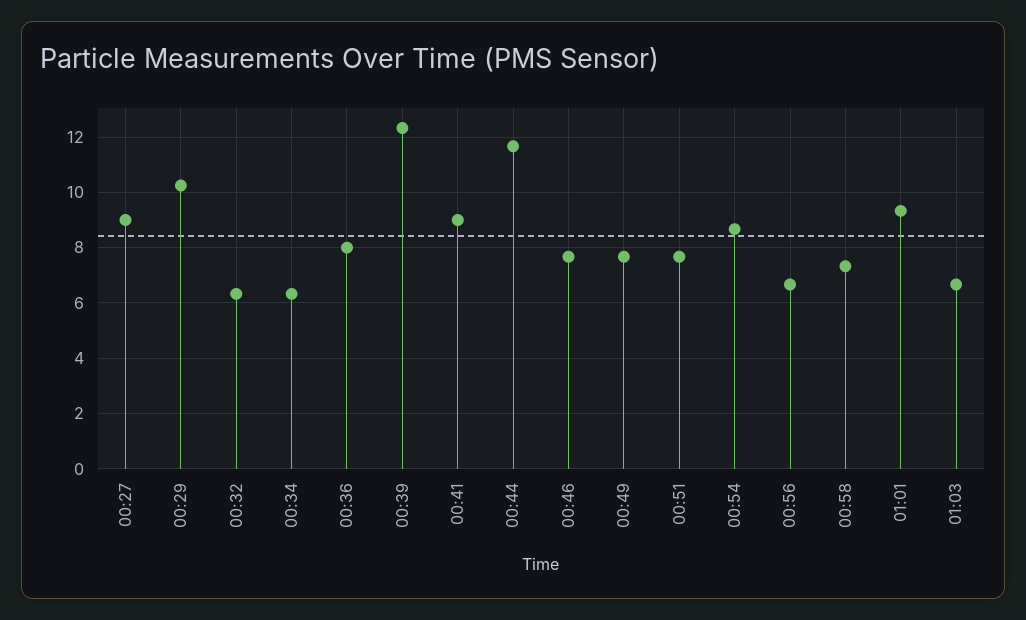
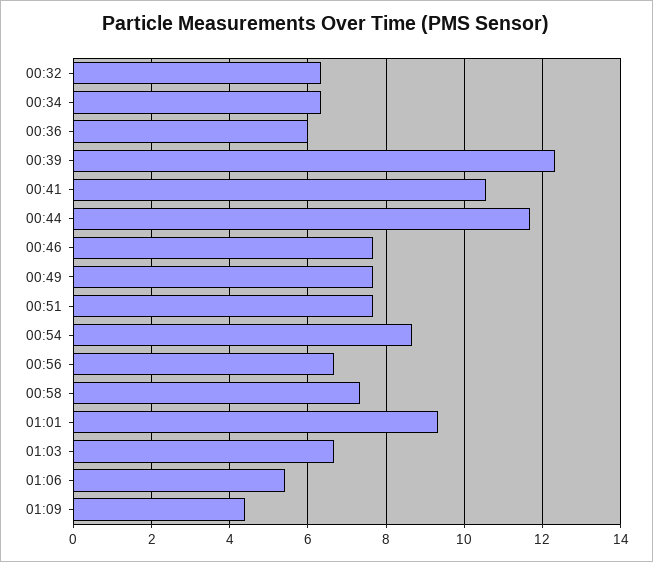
00:27: 9 -> none
00:29: 10.25 -> none
00:36: 8 -> 6
00:41: 9 -> 10.6
01:06: none -> 5.4
01:09: none -> 4.4

